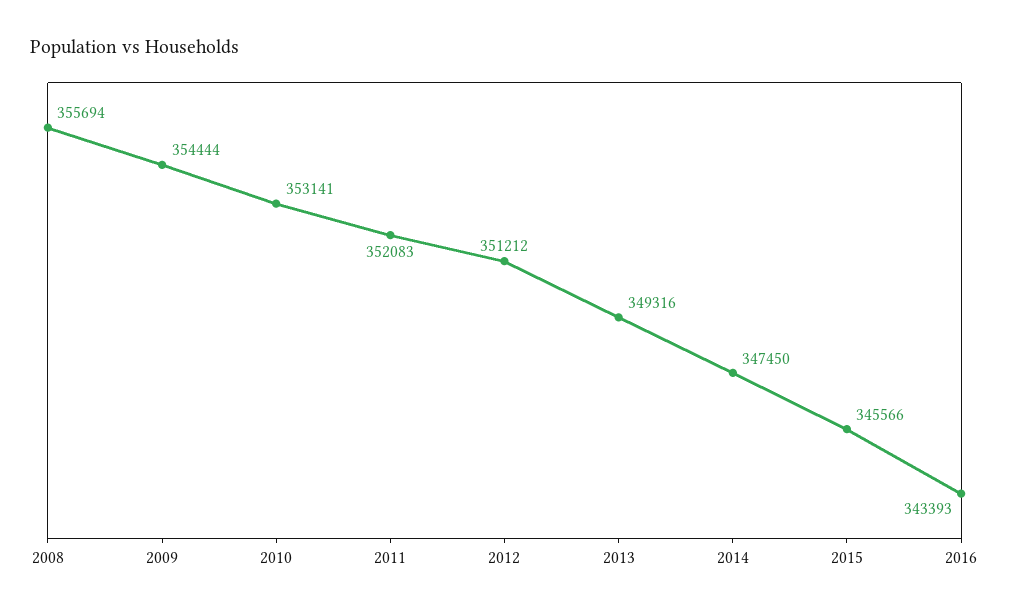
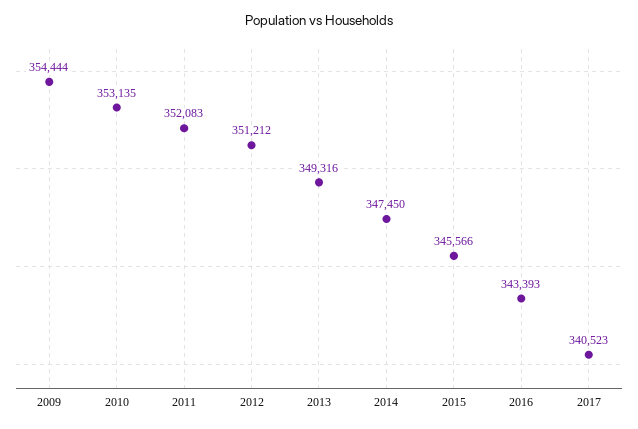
2008: 355694 -> none
2010: 353141 -> 353135
2017: none -> 340523

